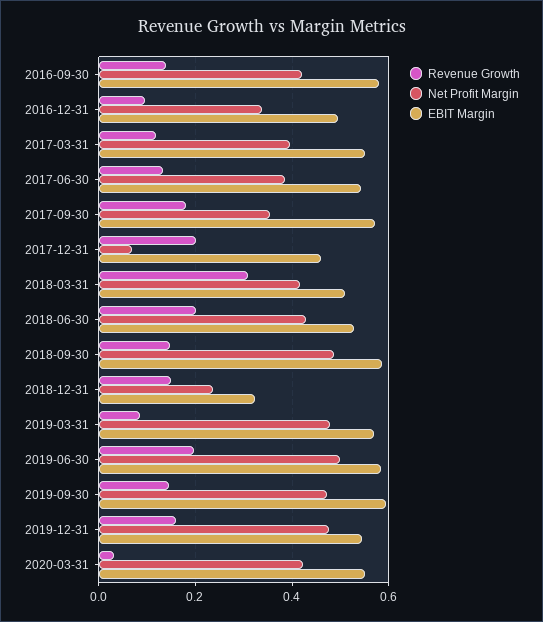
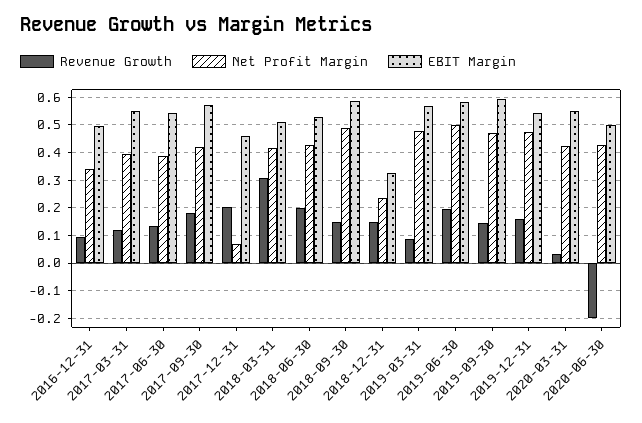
Revenue Growth, 2016-09-30: 0.14 -> none
Net Profit Margin, 2016-09-30: 0.42 -> none
EBIT Margin, 2016-09-30: 0.58 -> none
Net Profit Margin, 2017-09-30: 0.36 -> 0.425
Revenue Growth, 2020-06-30: none -> -0.2
Net Profit Margin, 2020-06-30: none -> 0.425
EBIT Margin, 2020-06-30: none -> 0.5

